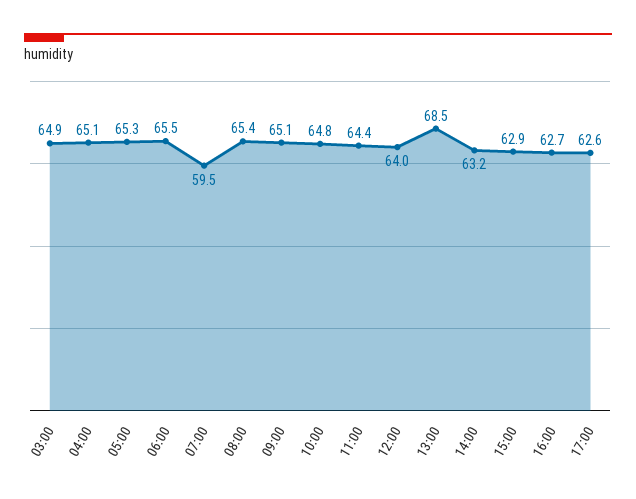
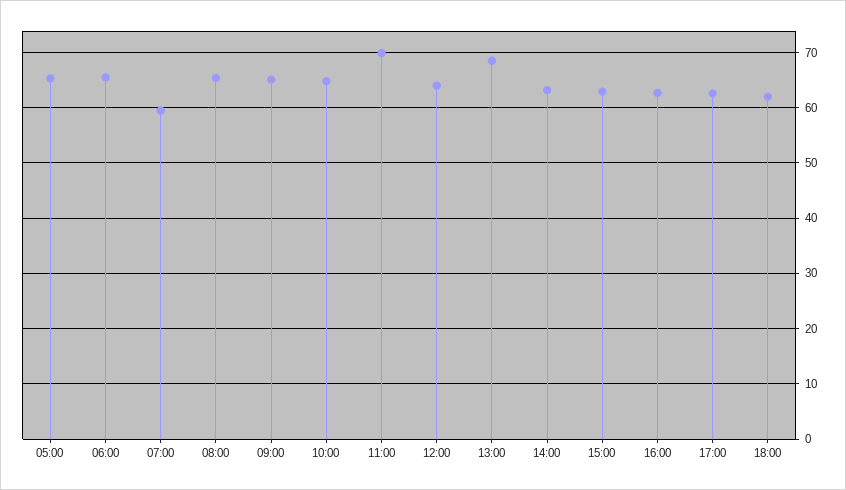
03:00: 64.9 -> none
04:00: 65.1 -> none
11:00: 64.4 -> 70
18:00: none -> 62

